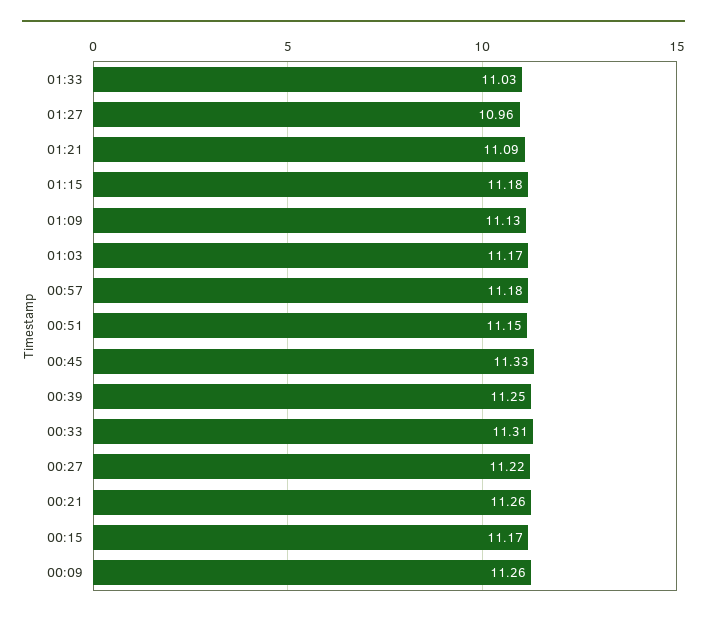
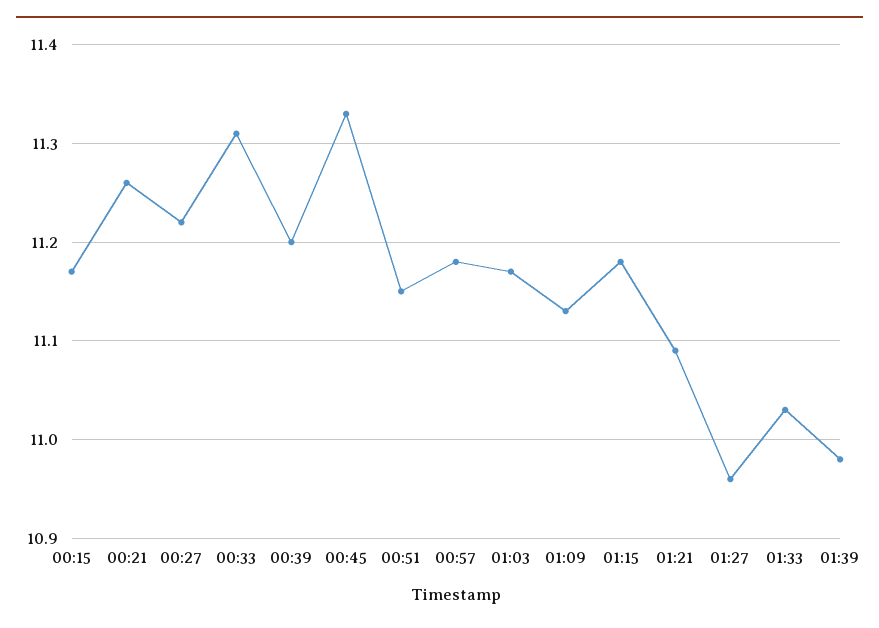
00:39: 11.25 -> 11.2
00:09: 11.26 -> none
01:39: none -> 10.98

